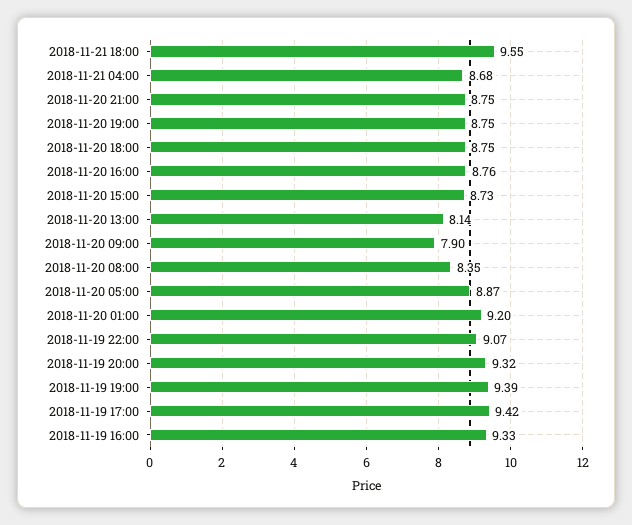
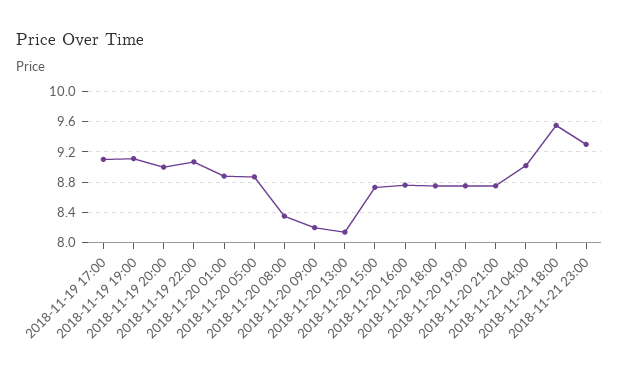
2018-11-21 04:00: 8.68 -> 9
2018-11-20 09:00: 7.9 -> 8.2
2018-11-20 01:00: 9.2 -> 8.9
2018-11-19 20:00: 9.32 -> 9
2018-11-19 19:00: 9.39 -> 9.1
2018-11-19 17:00: 9.42 -> 9.1
2018-11-19 16:00: 9.33 -> none
2018-11-21 23:00: none -> 9.3

